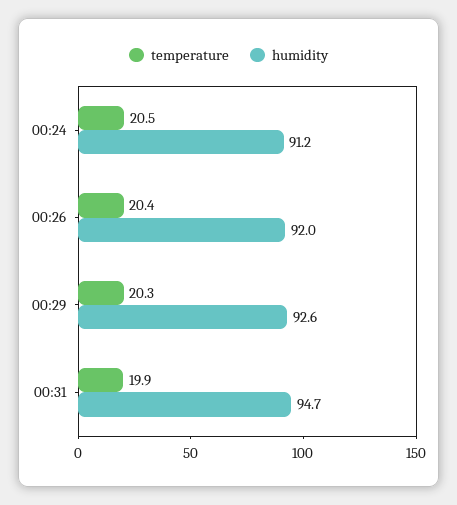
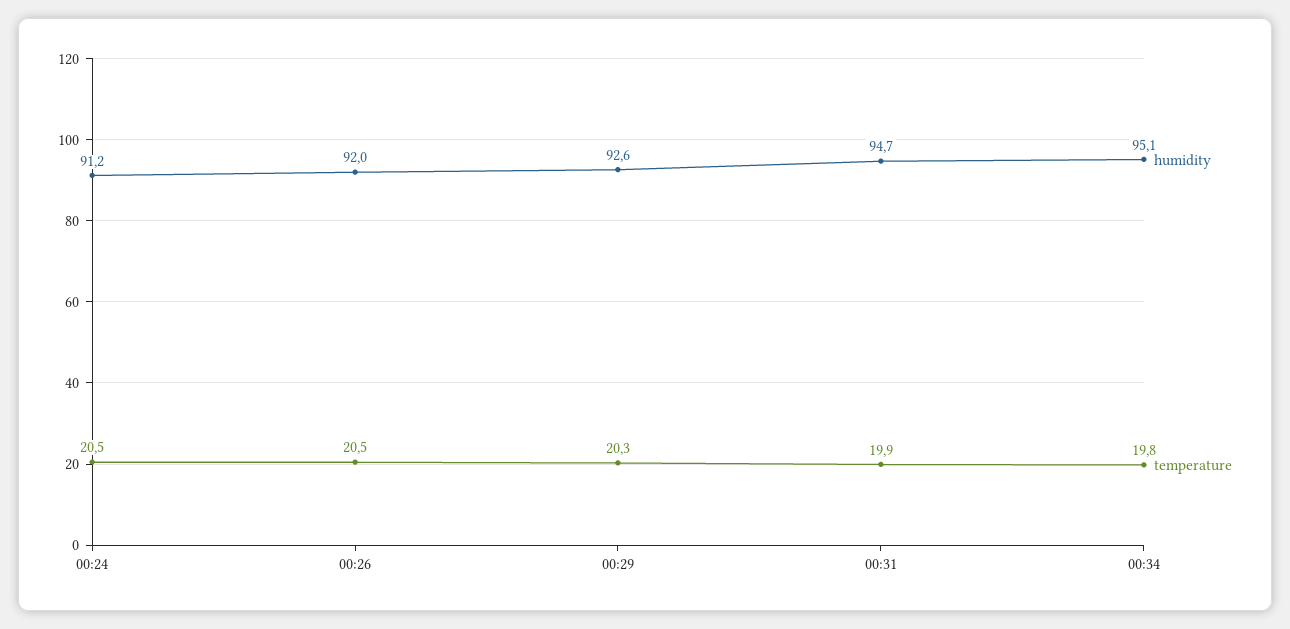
temperature, 00:26: 20.4 -> 20.5
humidity, 00:34: none -> 95.1
temperature, 00:34: none -> 19.8

